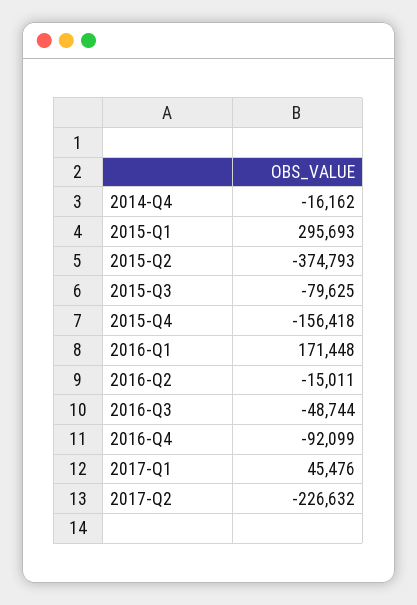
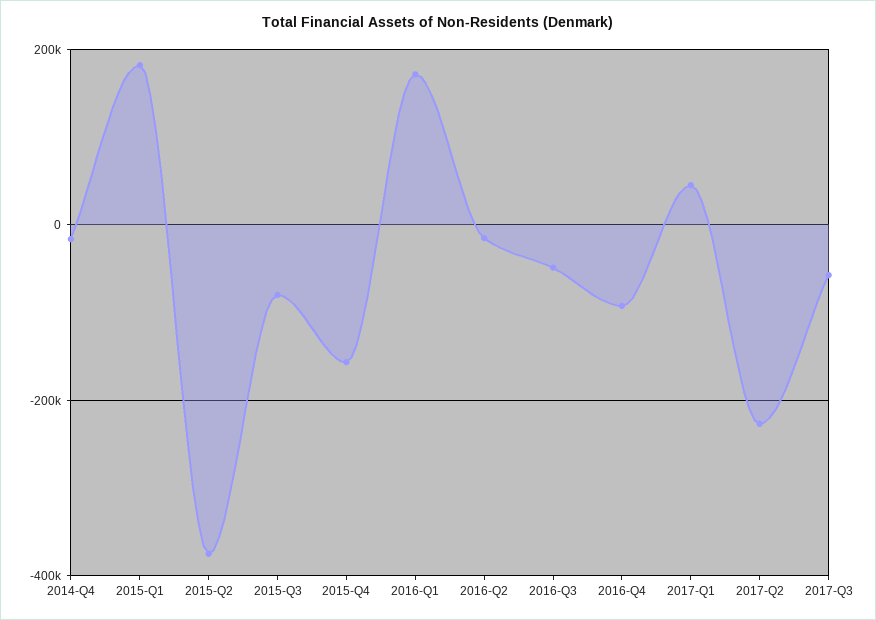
2015-Q1: 295693 -> 180000
2017-Q3: none -> -60000

